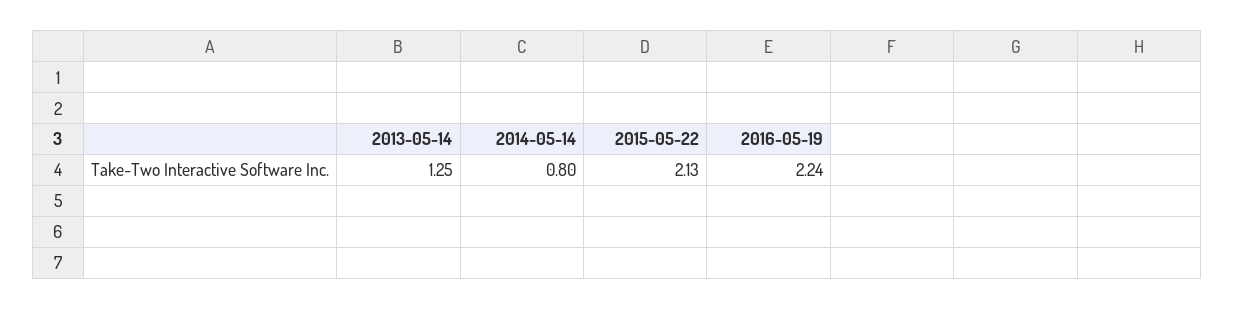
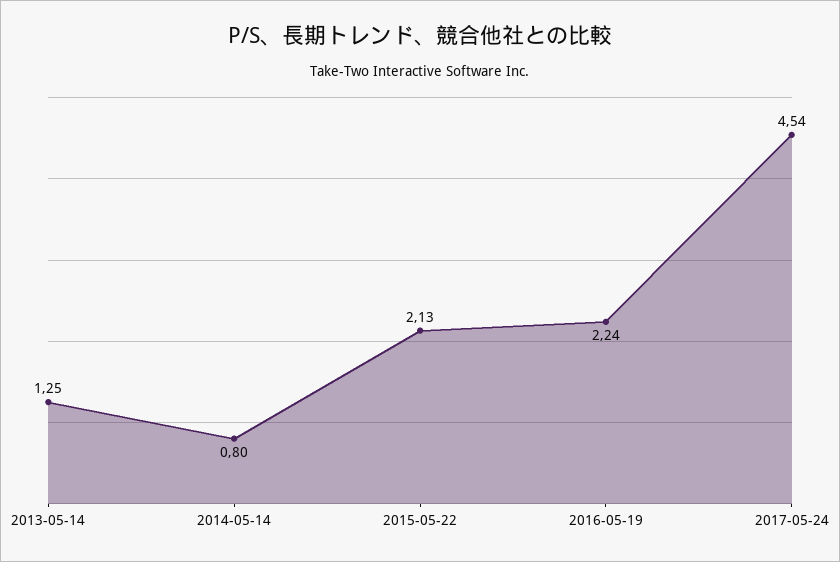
2017-05-24: none -> 4.54

